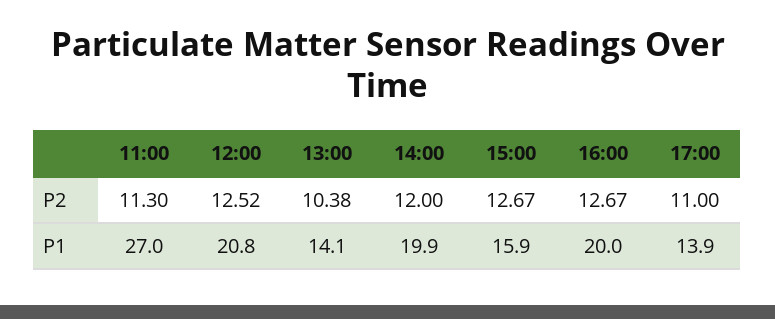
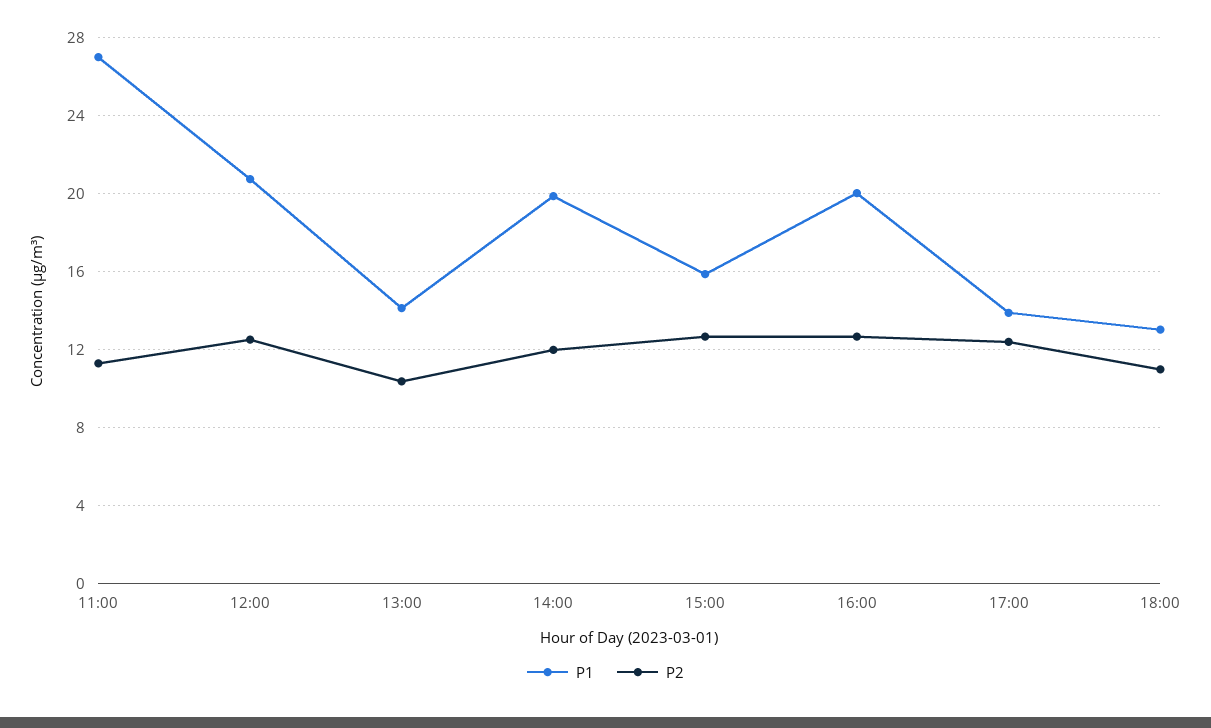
P2, 17:00: 11 -> 12.5
P1, 18:00: none -> 13
P2, 18:00: none -> 11

